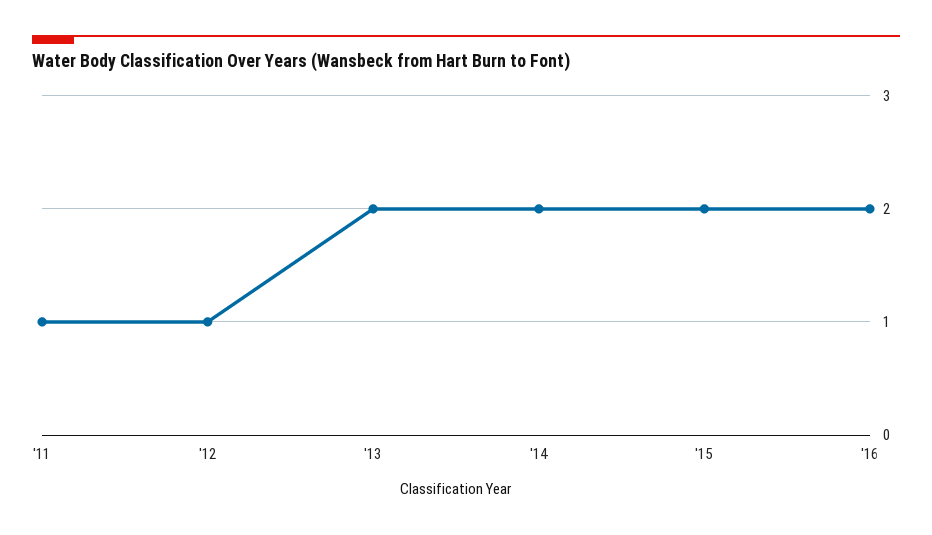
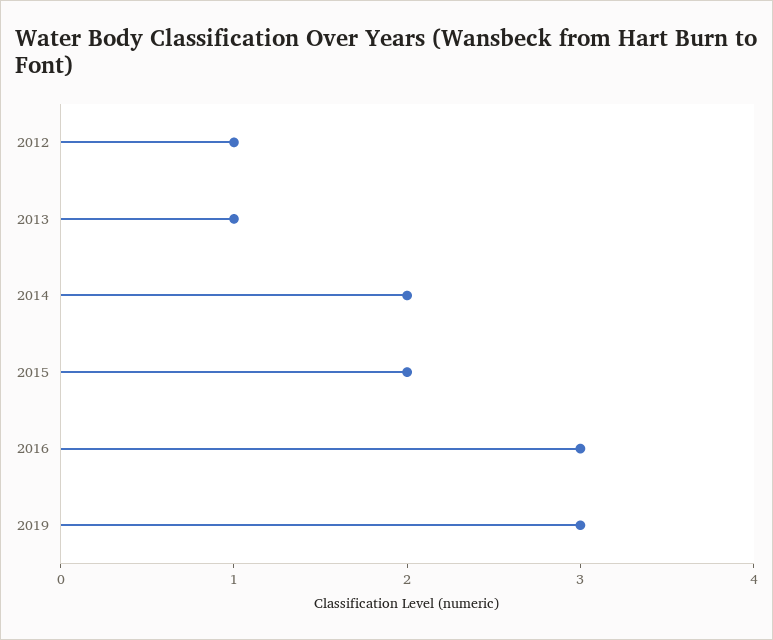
'11: 1 -> none
'13: 2 -> 1
'16: 2 -> 3
2019: none -> 3

